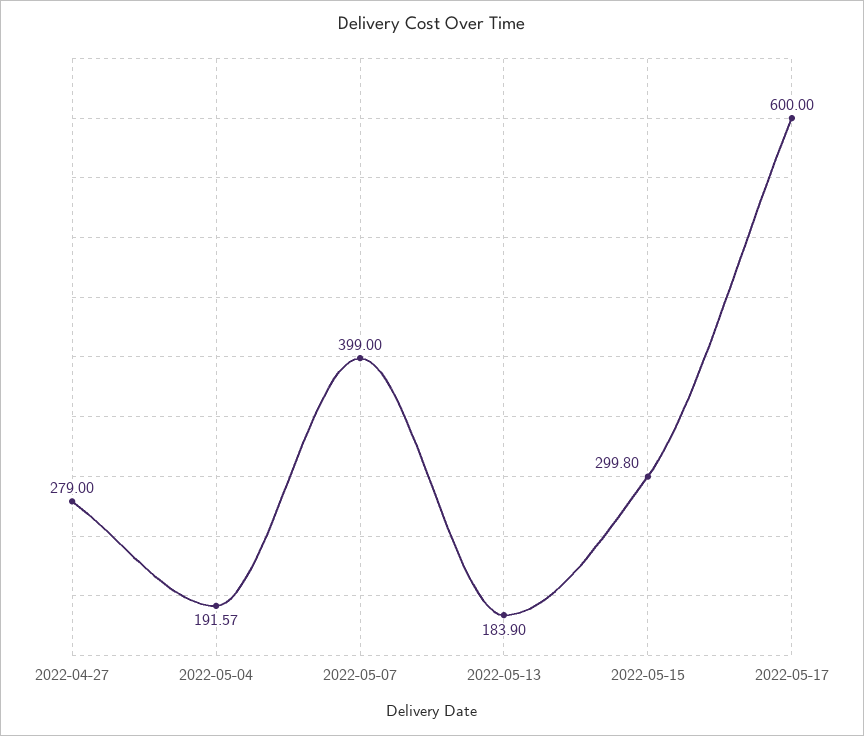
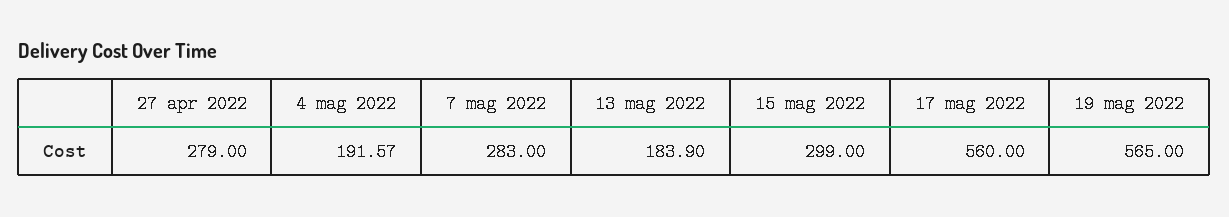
2022-05-07: 399 -> 283
2022-05-15: 299.8 -> 299
2022-05-17: 600 -> 560
19 mag 2022: none -> 565

